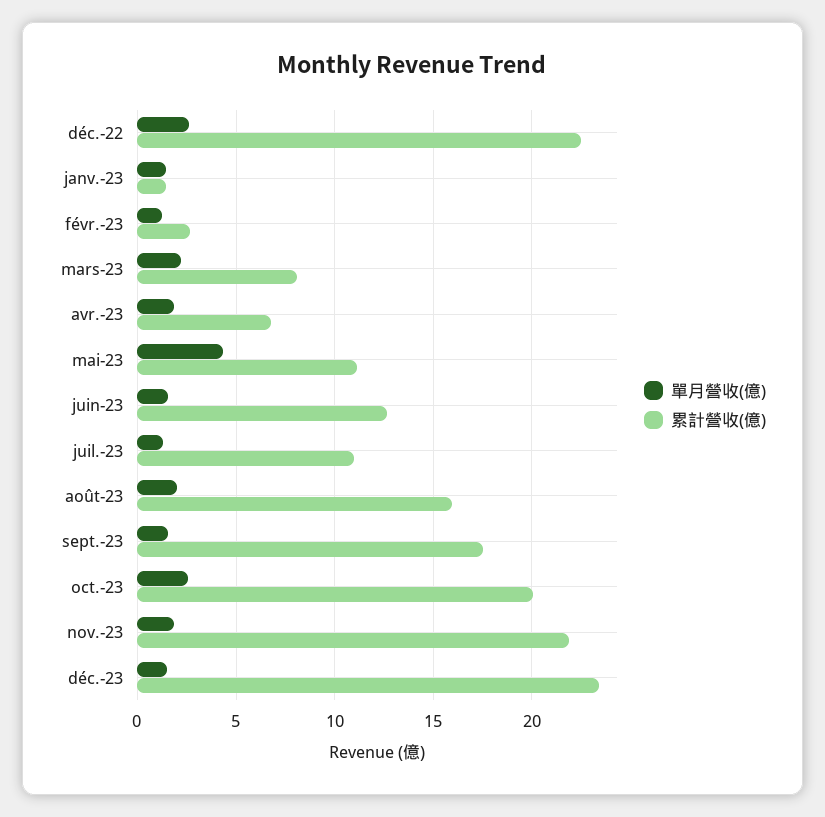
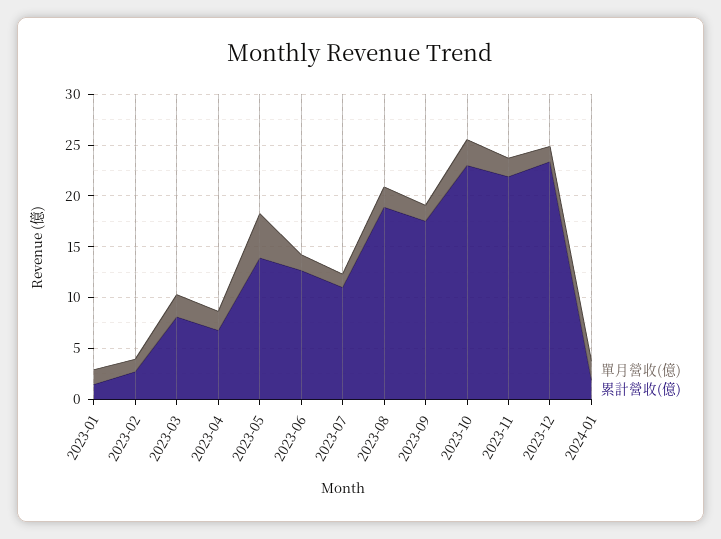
單月營收(億), déc.-22: 2.5 -> none
累計營收(億), déc.-22: 22.5 -> none
累計營收(億), mai-23: 11 -> 14
累計營收(億), août-23: 16 -> 19
累計營收(億), oct.-23: 20 -> 23
單月營收(億), 2024-01: none -> 2
累計營收(億), 2024-01: none -> 2

